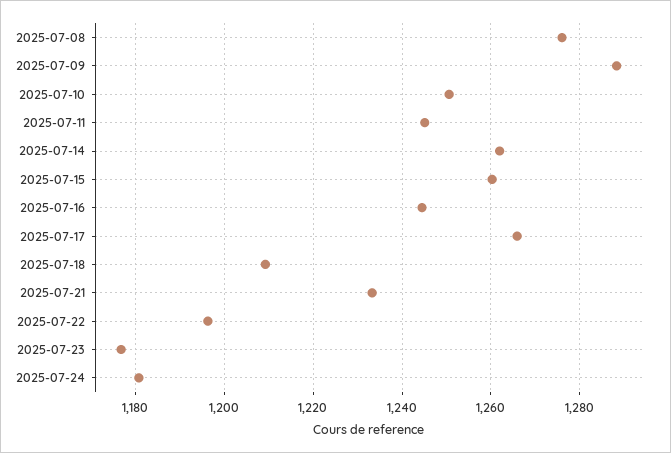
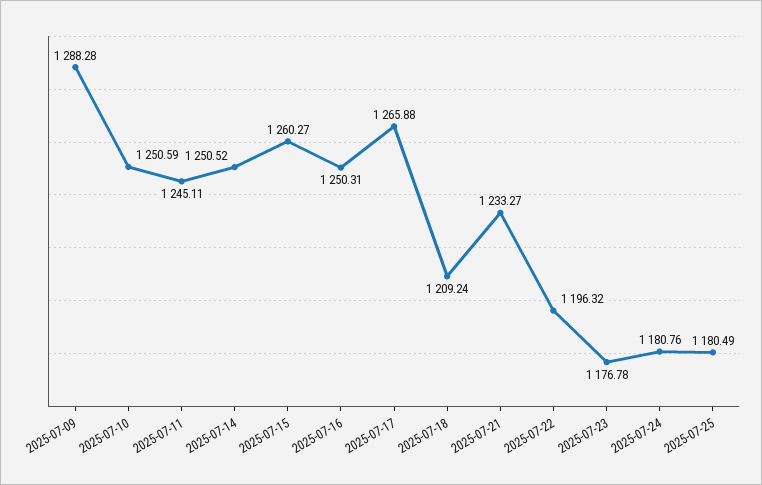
2025-07-08: 1276 -> none
2025-07-14: 1262 -> 1250.52
2025-07-16: 1244 -> 1250.31
2025-07-25: none -> 1180.49

